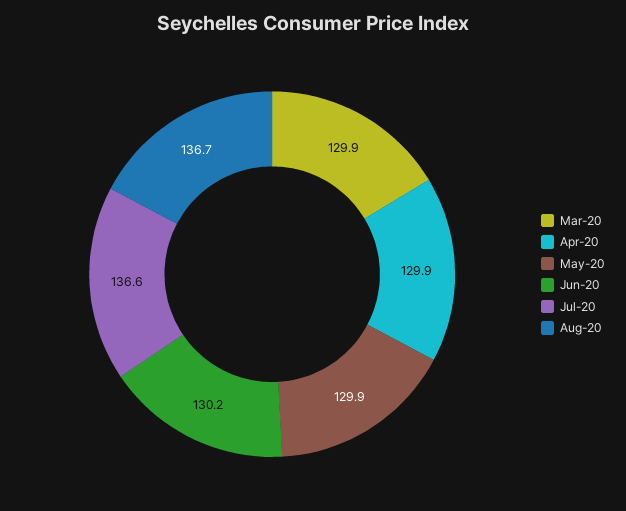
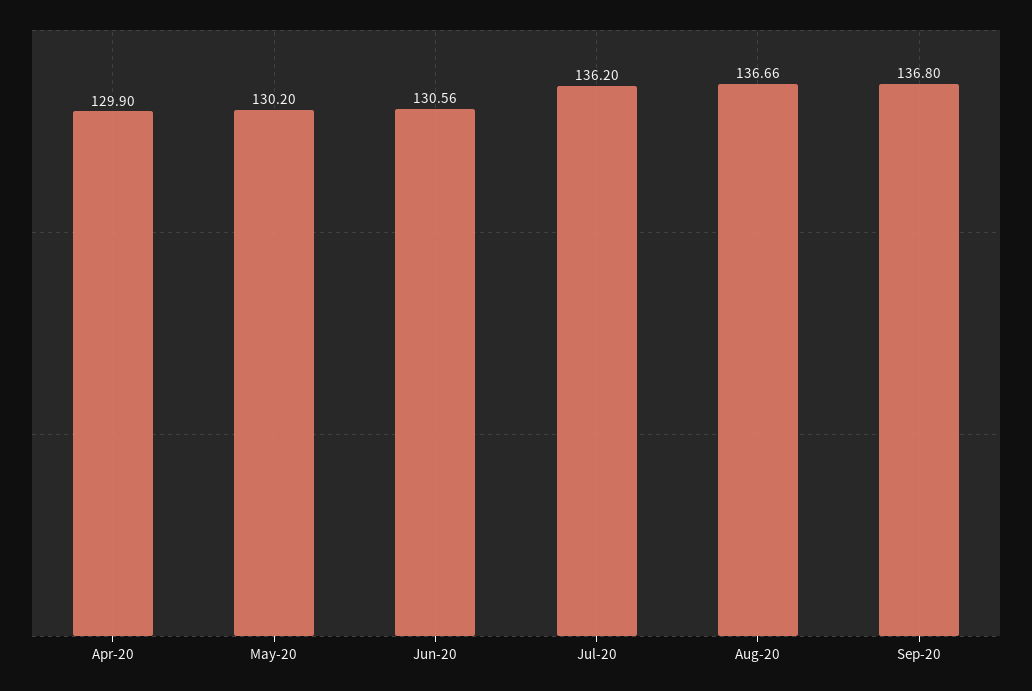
Mar-20: 129.9 -> none
May-20: 129.9 -> 130.2
Jun-20: 130.2 -> 130.56
Jul-20: 136.6 -> 136.2
Sep-20: none -> 136.8

